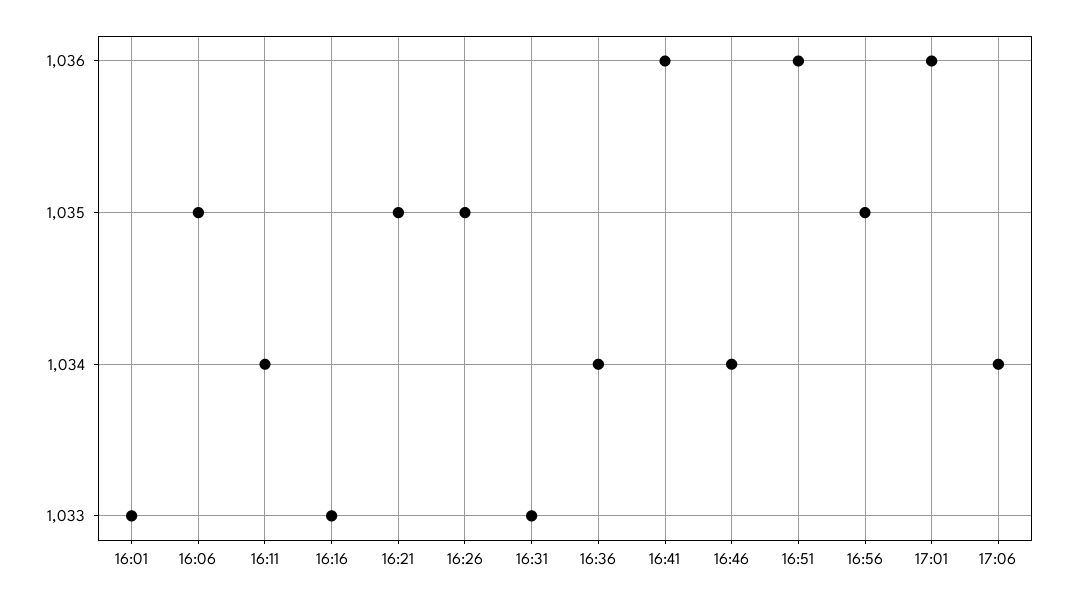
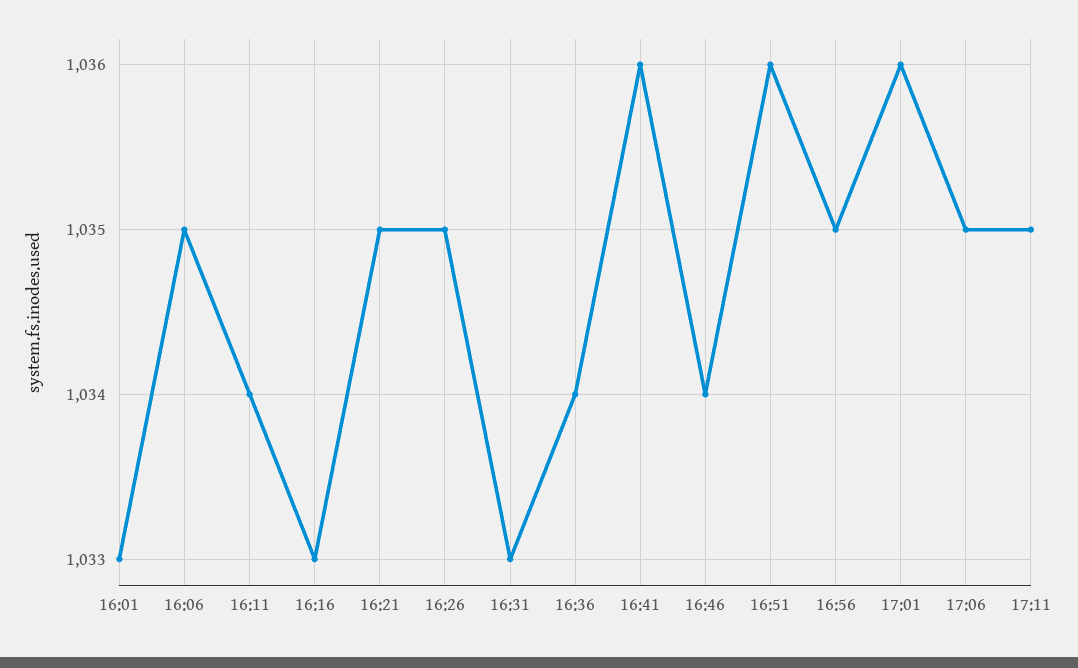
17:06: 1034 -> 1035
17:11: none -> 1035

